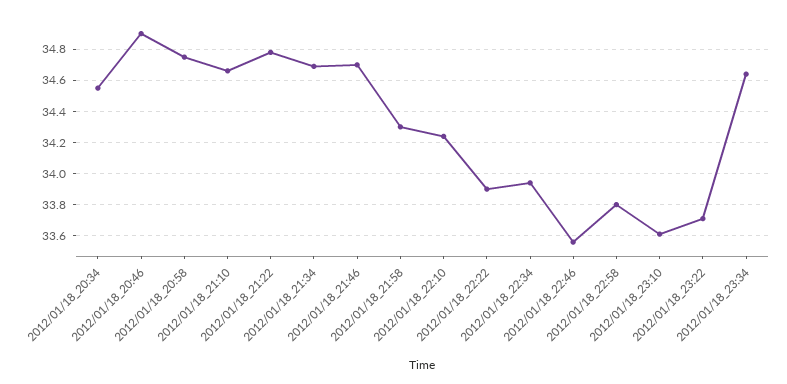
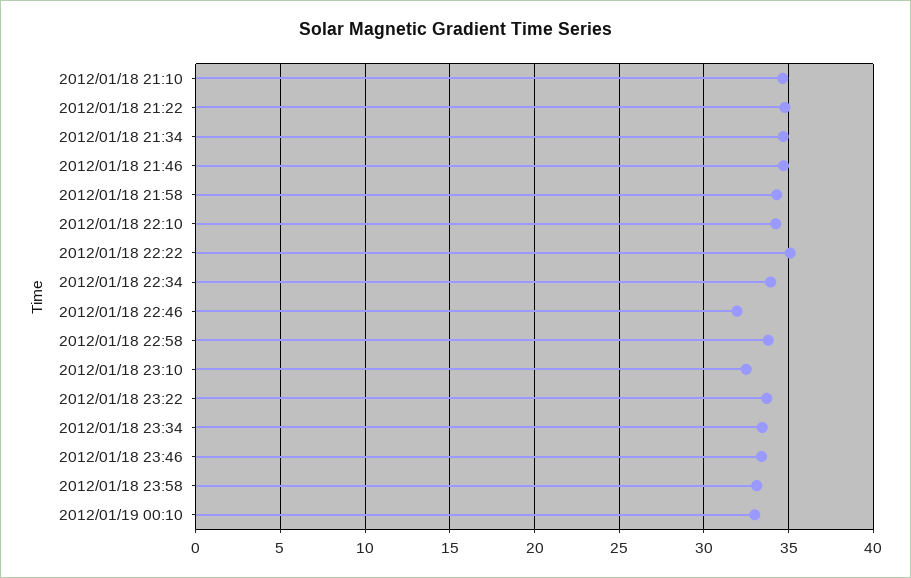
2012/01/18_20:34: 34.55 -> none
2012/01/18_20:46: 34.9 -> none
2012/01/18_20:58: 34.75 -> none
2012/01/18_22:22: 33.9 -> 35
2012/01/18_22:46: 33.55 -> 32
2012/01/18_23:10: 33.6 -> 32.5
2012/01/18_23:34: 34.65 -> 33.5
2012/01/18 23:46: none -> 33.5
2012/01/18 23:58: none -> 33
2012/01/19 00:10: none -> 33

